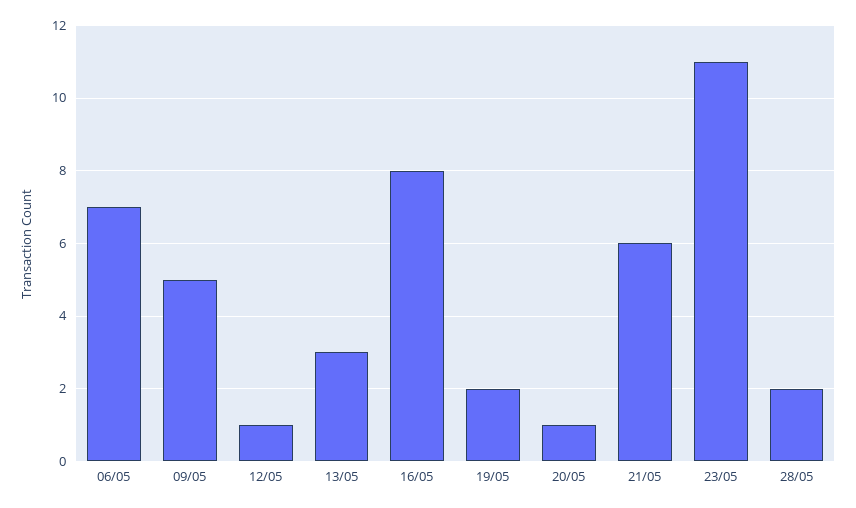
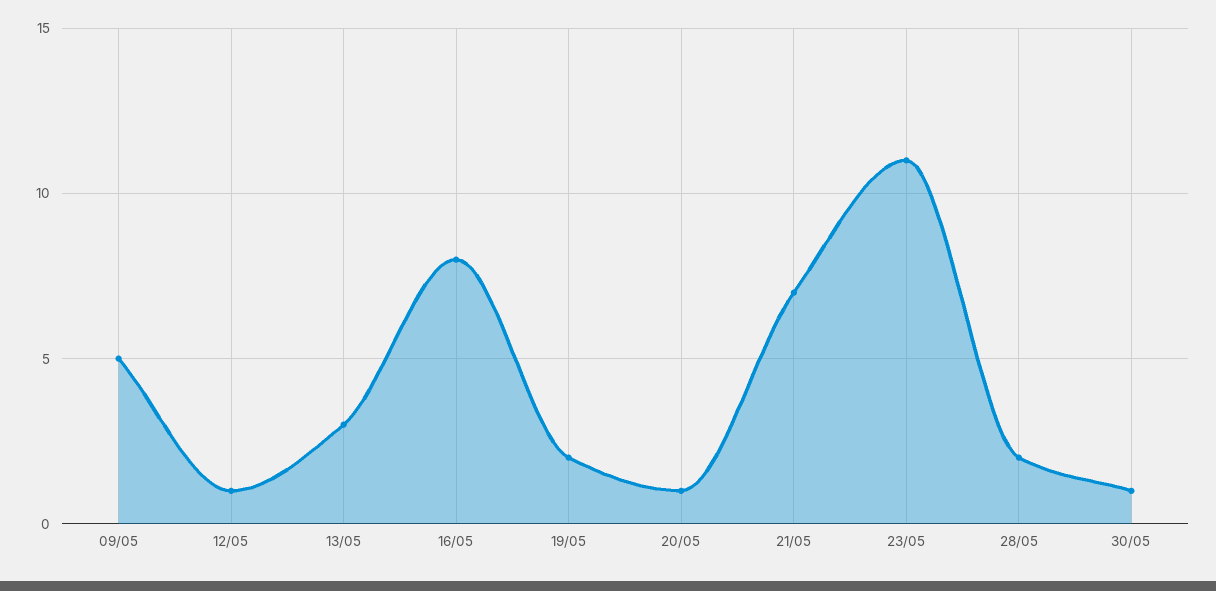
06/05: 7 -> none
21/05: 6 -> 7
30/05: none -> 1

